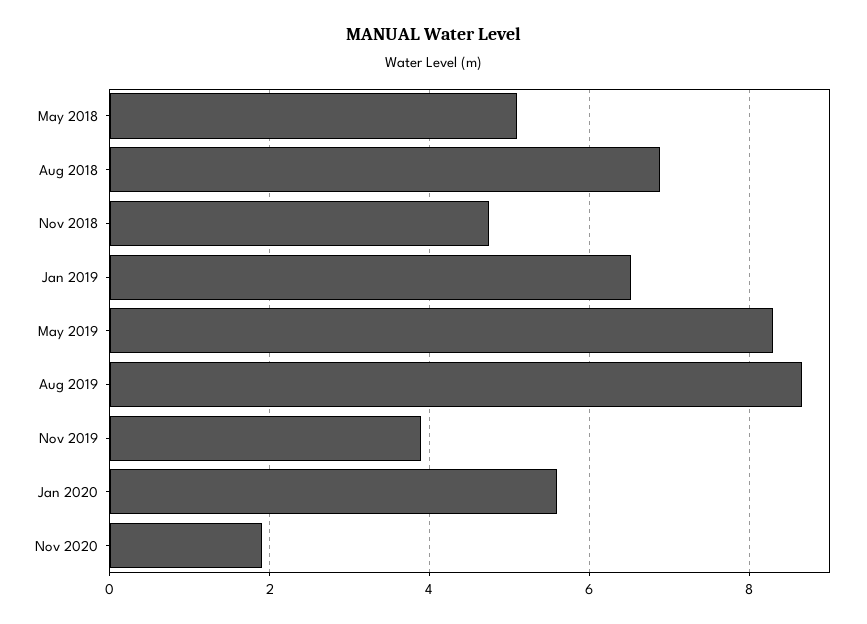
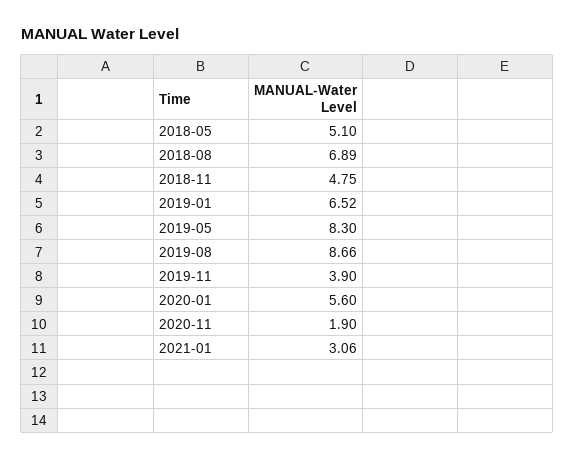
2021-01: none -> 3.06

